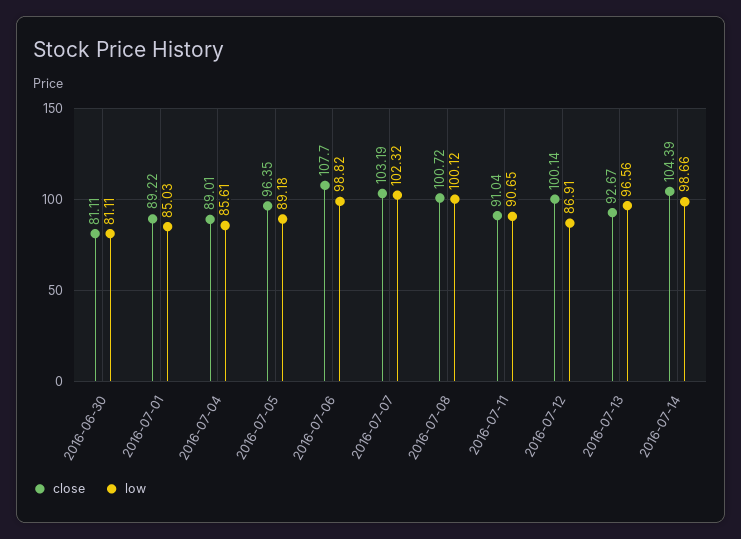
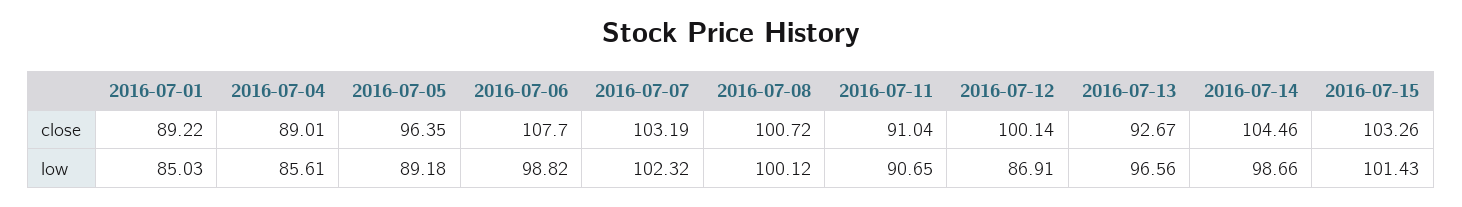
close, 2016-06-30: 81.11 -> none
low, 2016-06-30: 81.11 -> none
close, 2016-07-14: 104.39 -> 104.46
close, 2016-07-15: none -> 103.26
low, 2016-07-15: none -> 101.43

